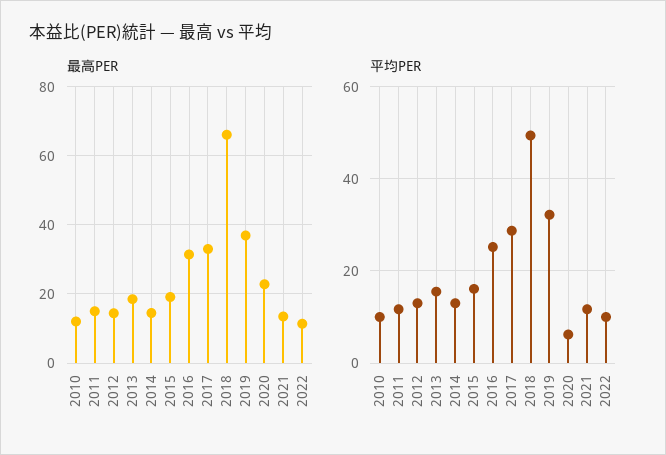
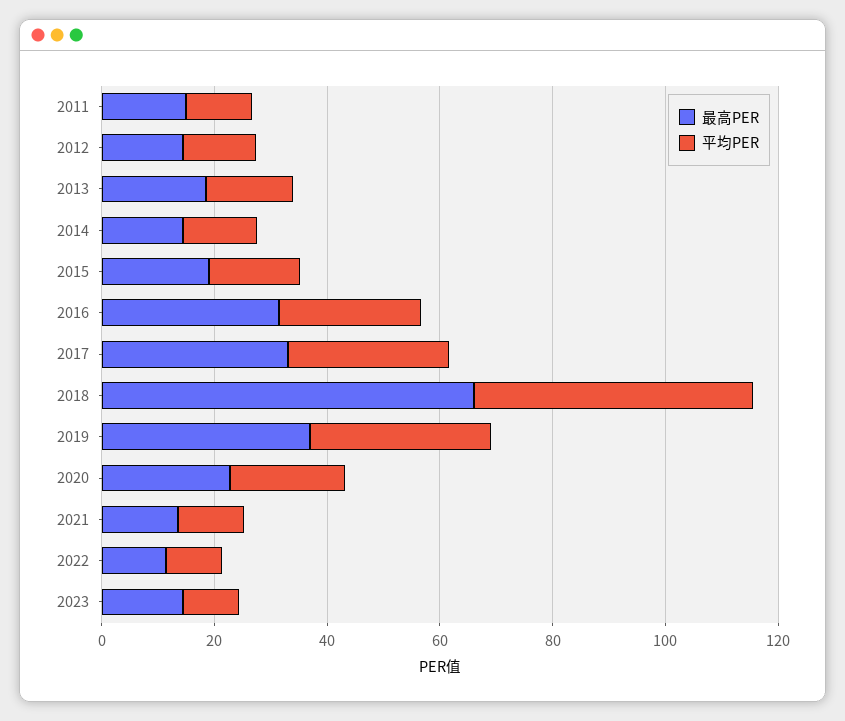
最高PER, 2010: 12 -> none
平均PER, 2010: 10 -> none
平均PER, 2020: 6 -> 20
最高PER, 2023: none -> 15
平均PER, 2023: none -> 10

